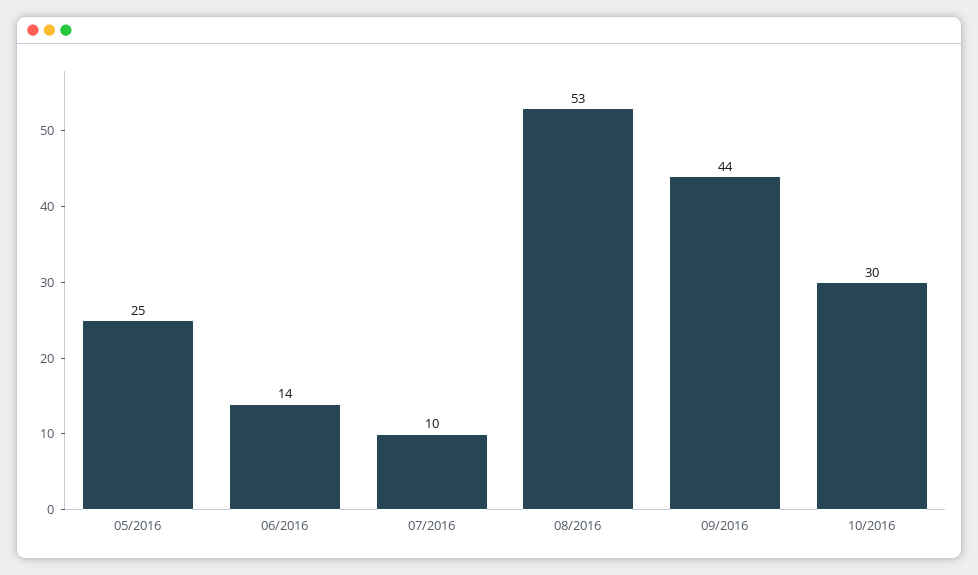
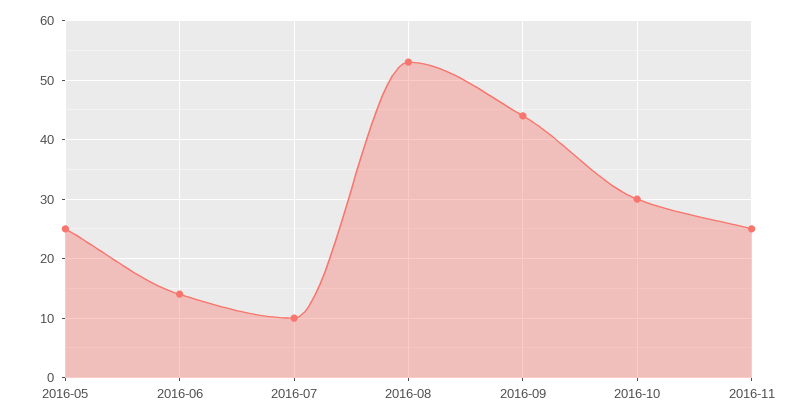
2016-11: none -> 25

